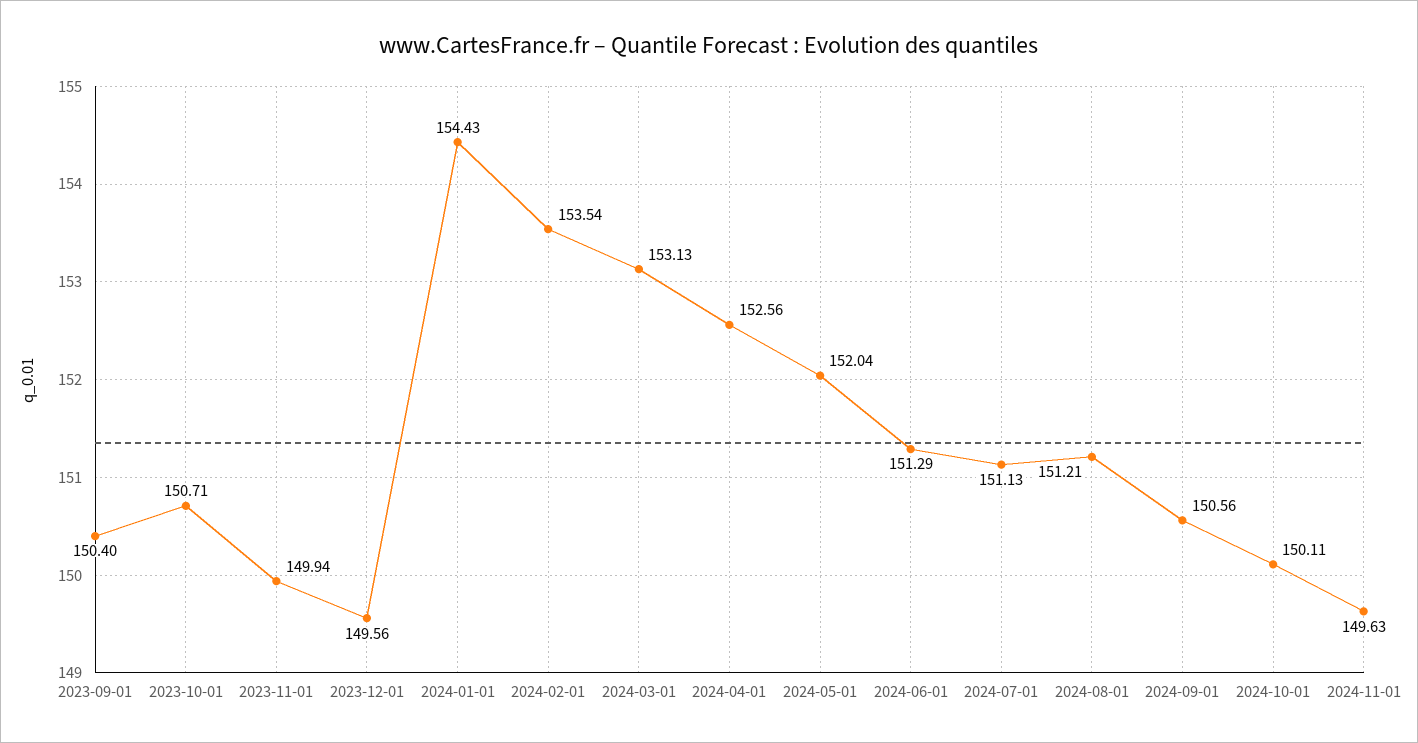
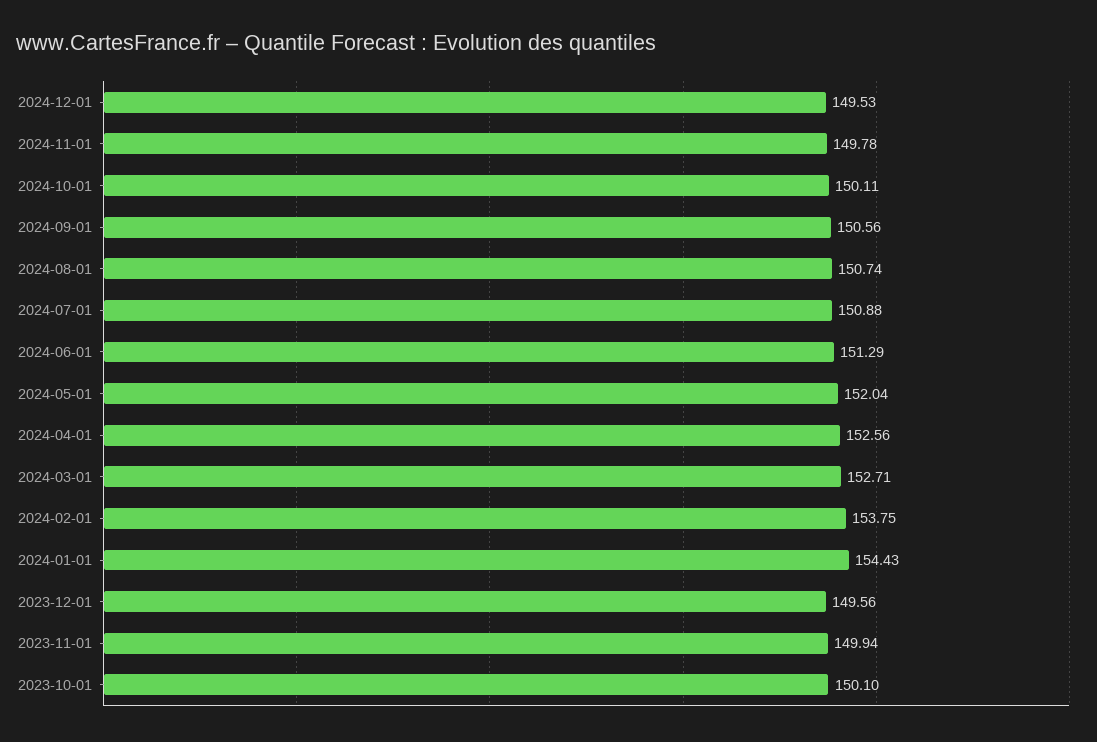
2023-09-01: 150.4 -> none
2023-10-01: 150.71 -> 150.1
2024-02-01: 153.54 -> 153.75
2024-03-01: 153.13 -> 152.71
2024-07-01: 151.13 -> 150.88
2024-08-01: 151.21 -> 150.74
2024-11-01: 149.63 -> 149.78
2024-12-01: none -> 149.53

